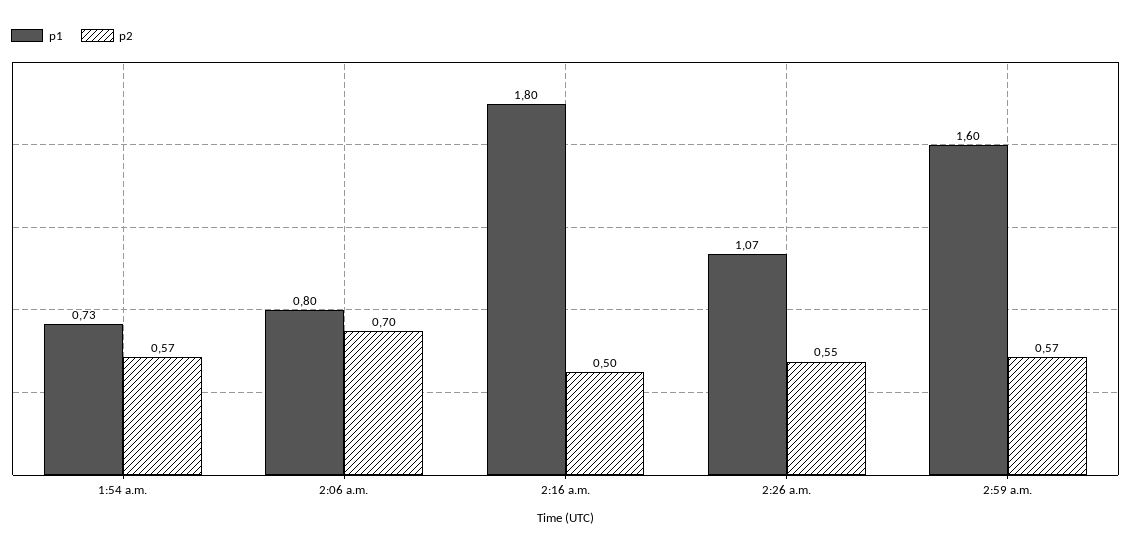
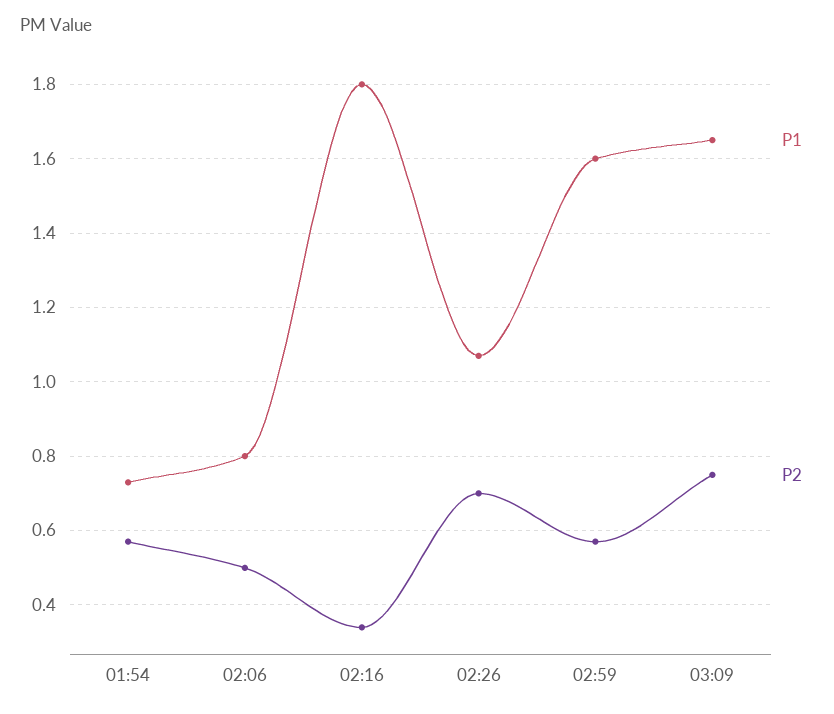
p2, 2:06 a.m.: 0.7 -> 0.5
p2, 2:16 a.m.: 0.5 -> 0.35
p2, 2:26 a.m.: 0.55 -> 0.7
p1, 03:09: none -> 1.65
p2, 03:09: none -> 0.75

